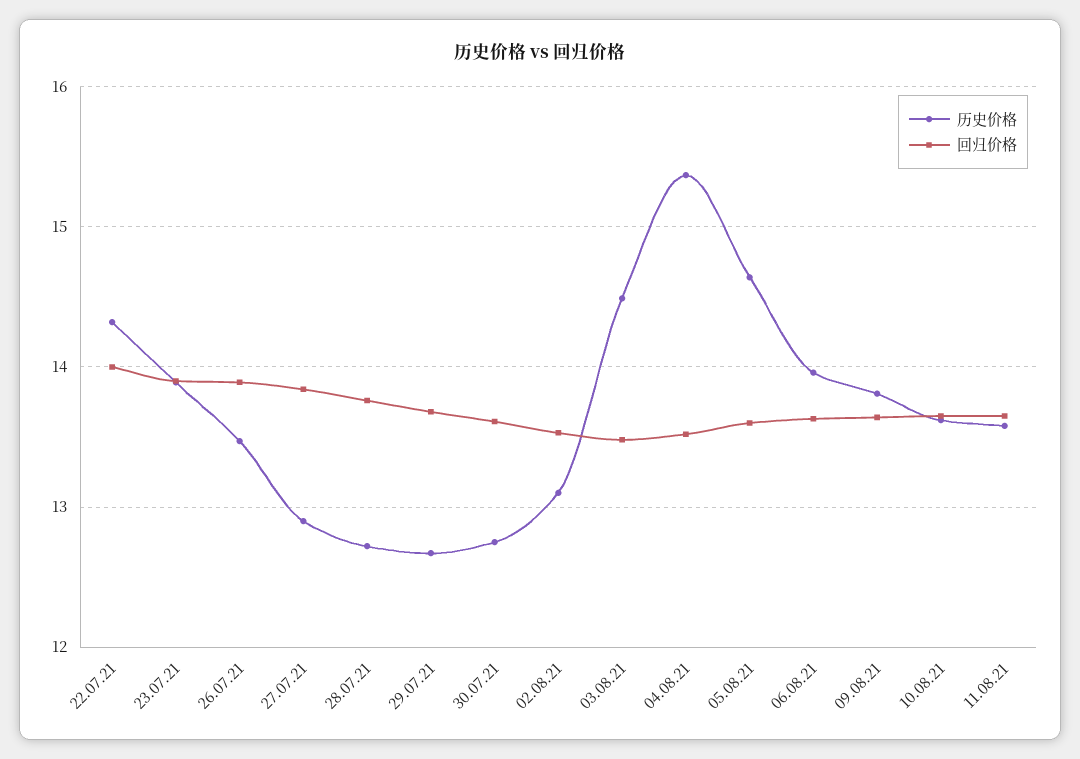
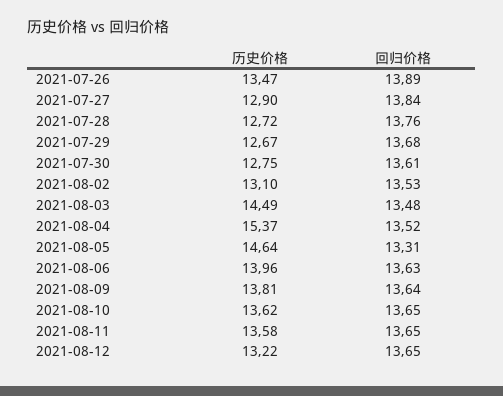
历史价格, 22.07.21: 14.3 -> none
回归价格, 22.07.21: 14 -> none
历史价格, 23.07.21: 13.9 -> none
回归价格, 23.07.21: 13.9 -> none
回归价格, 05.08.21: 13.6 -> 13.31
历史价格, 2021-08-12: none -> 13.22
回归价格, 2021-08-12: none -> 13.65

